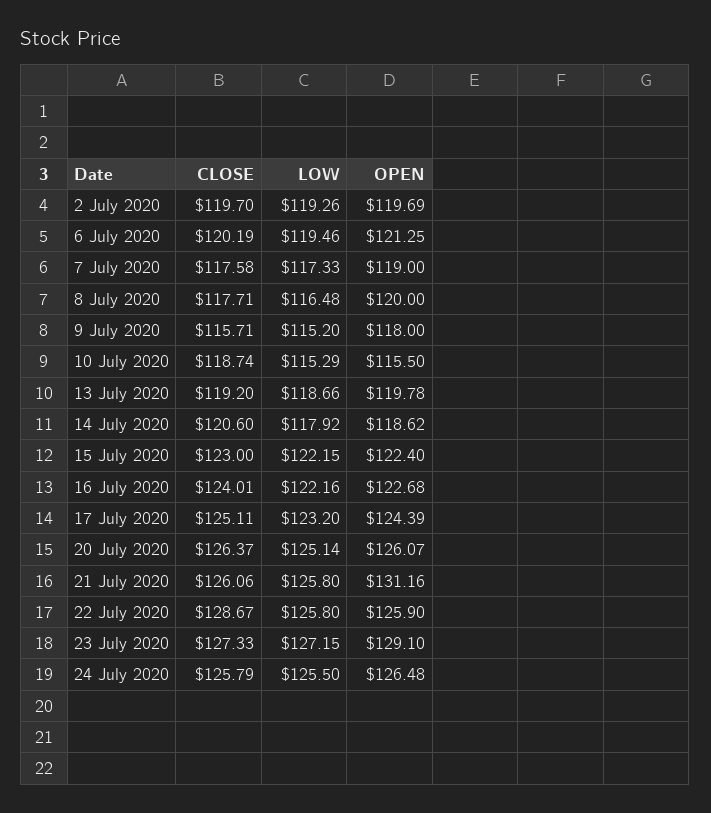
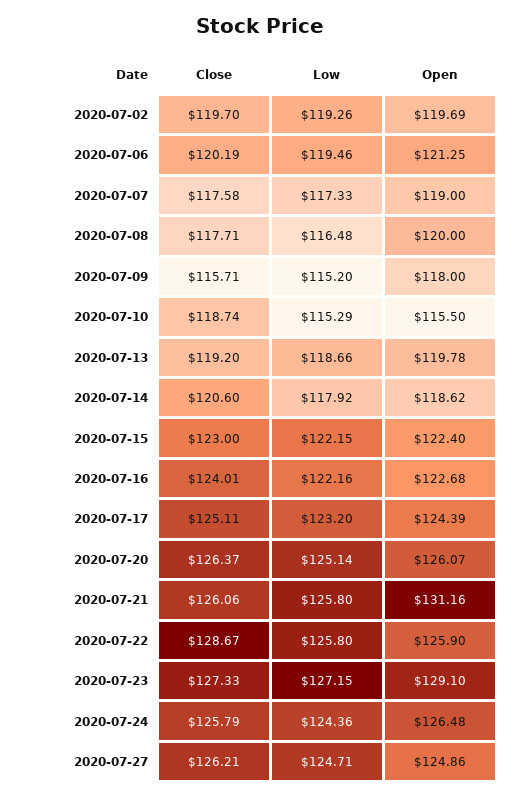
LOW, 24 July 2020: 125.5 -> 124.36
CLOSE, 2020-07-27: none -> 126.21
LOW, 2020-07-27: none -> 124.71
OPEN, 2020-07-27: none -> 124.86

